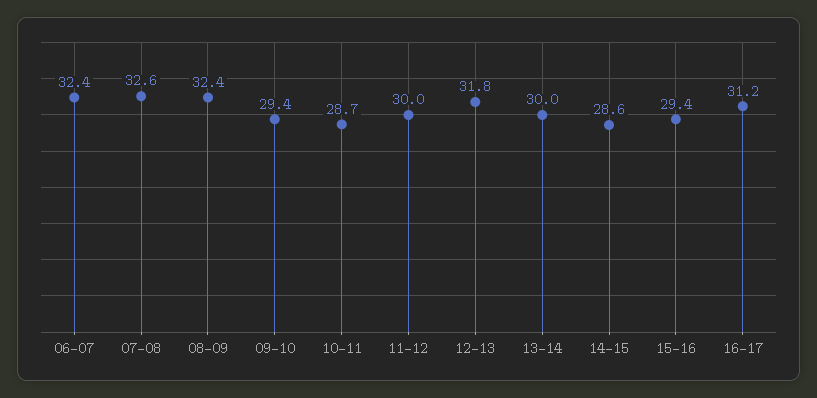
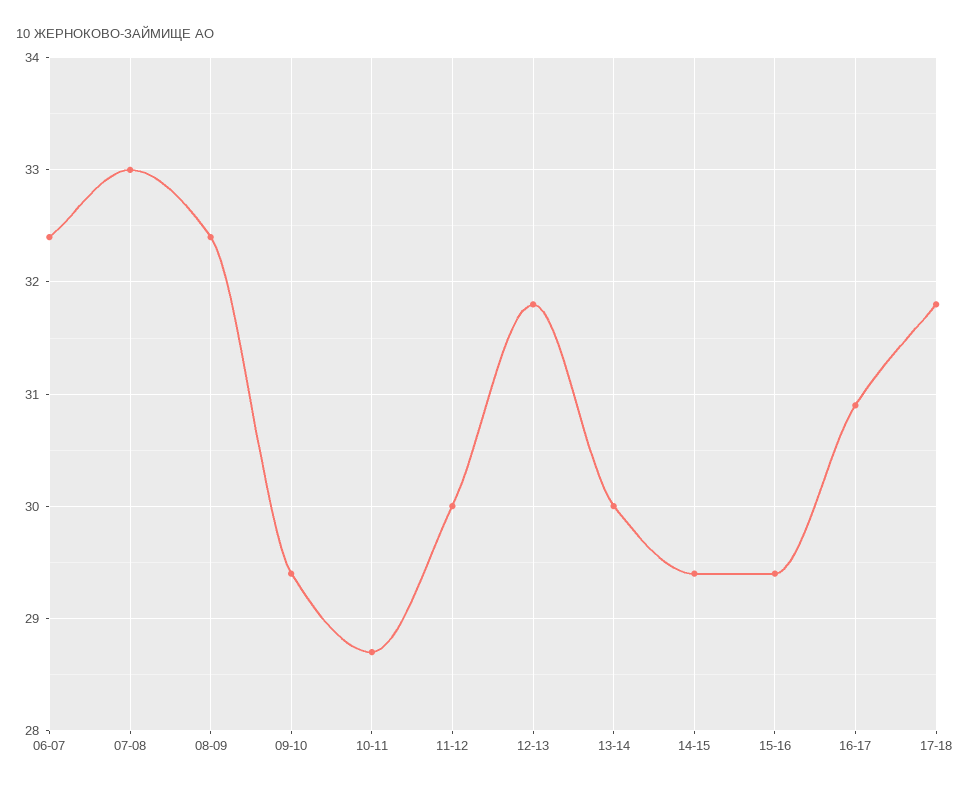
07-08: 32.6 -> 33
14-15: 28.6 -> 29.4
16-17: 31.2 -> 30.9
17-18: none -> 31.8

